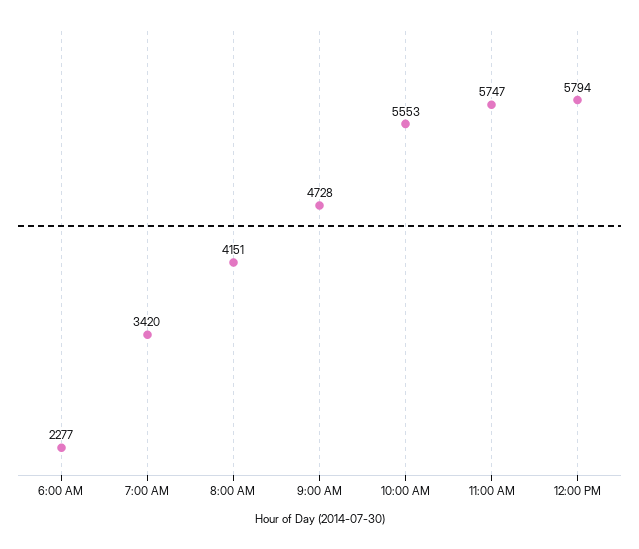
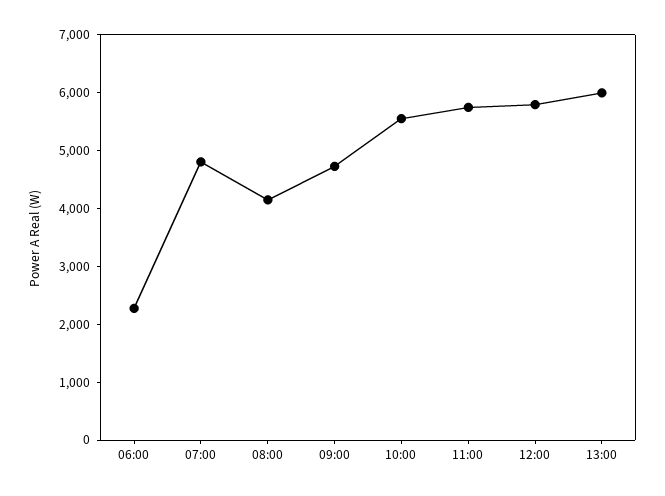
7:00 AM: 3420 -> 4800
13:00: none -> 6000

